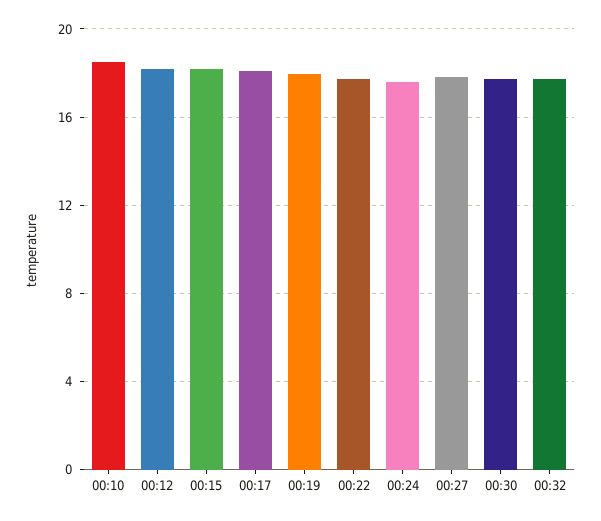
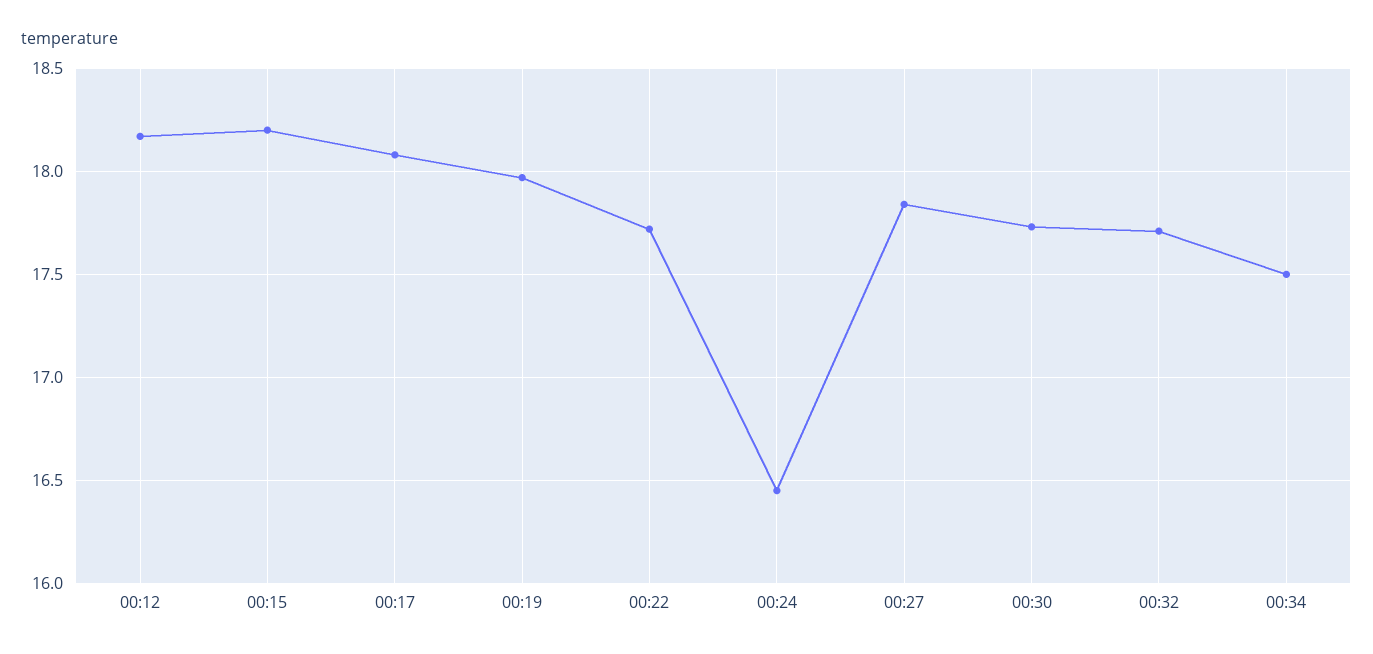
00:10: 18.5 -> none
00:24: 17.5 -> 16.45
00:34: none -> 17.5

